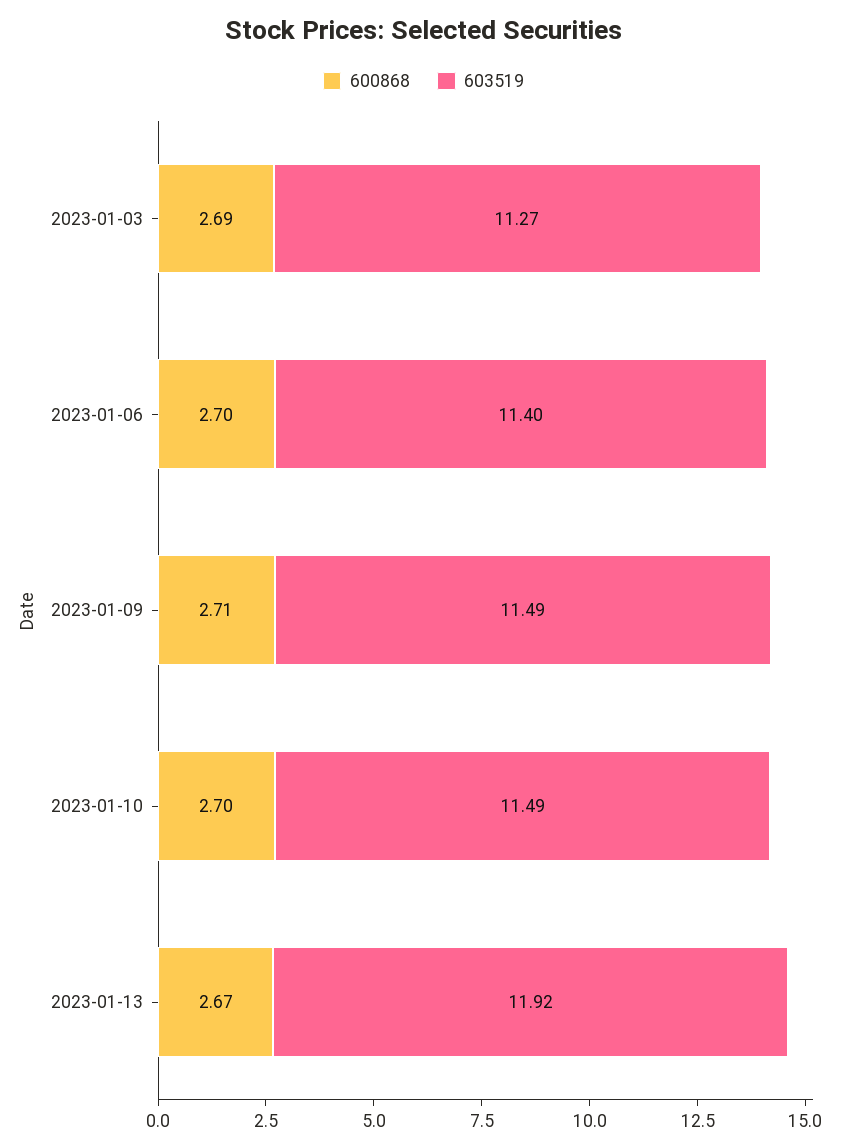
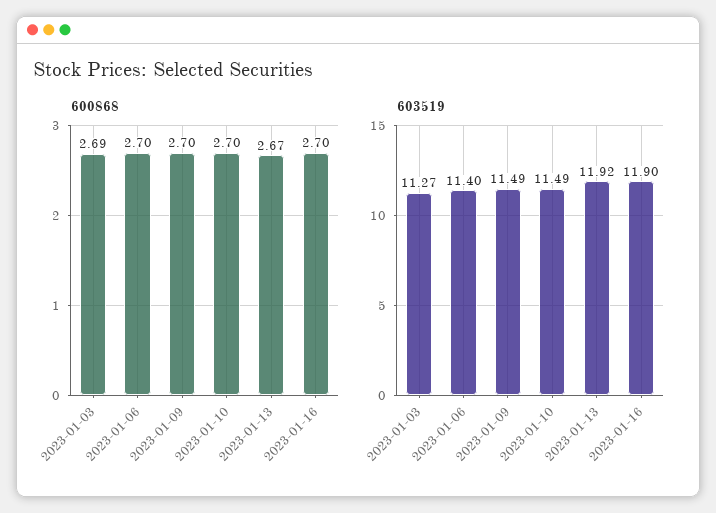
600868, 2023-01-09: 2.71 -> 2.7
600868, 2023-01-16: none -> 2.7
603519, 2023-01-16: none -> 11.9

